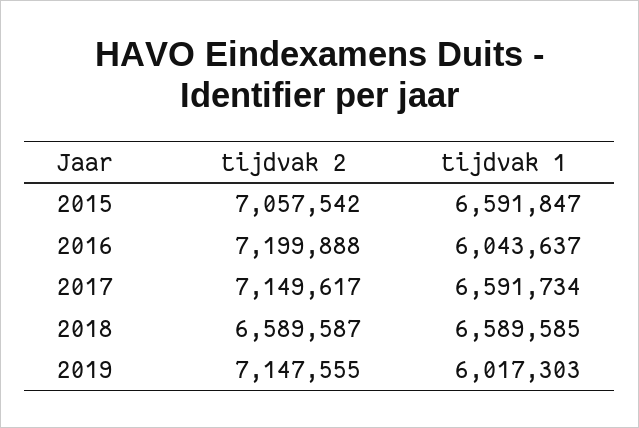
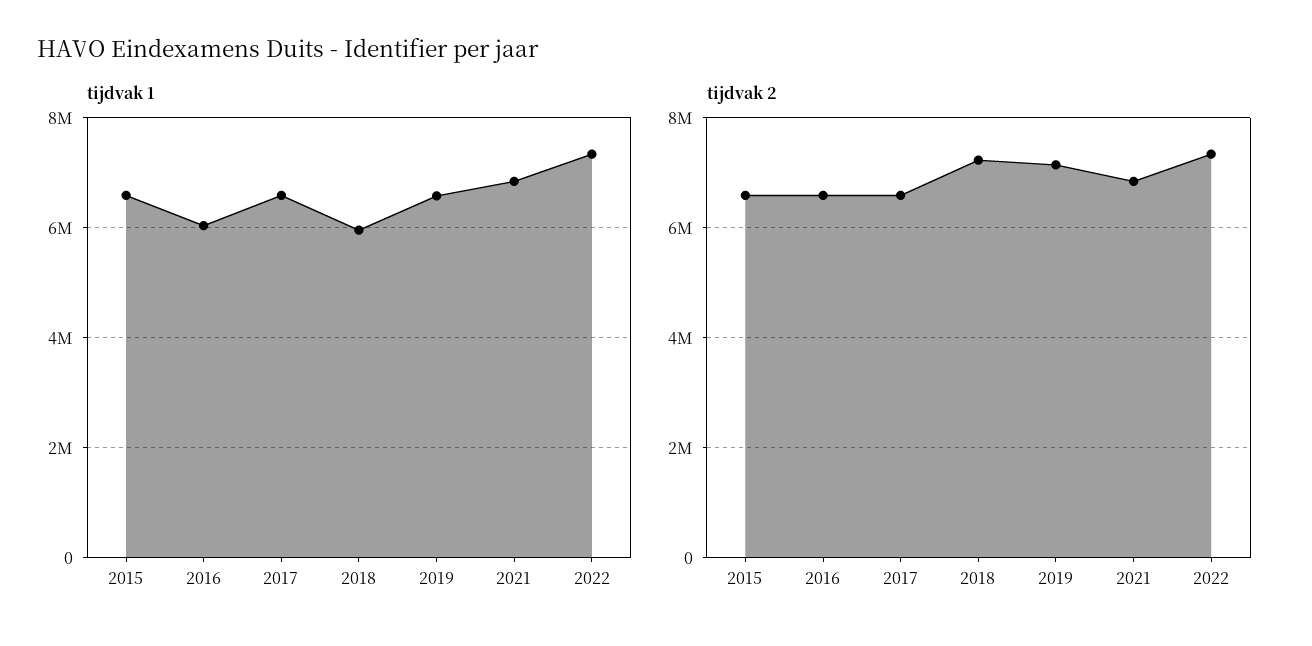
tijdvak 2, 2015: 7057542 -> 6600000
tijdvak 2, 2016: 7199888 -> 6600000
tijdvak 2, 2017: 7149617 -> 6600000
tijdvak 2, 2018: 6589587 -> 7200000
tijdvak 1, 2018: 6589585 -> 6000000
tijdvak 1, 2019: 6017303 -> 6600000
tijdvak 1, 2021: none -> 6800000
tijdvak 1, 2022: none -> 7400000
tijdvak 2, 2021: none -> 6800000
tijdvak 2, 2022: none -> 7400000

